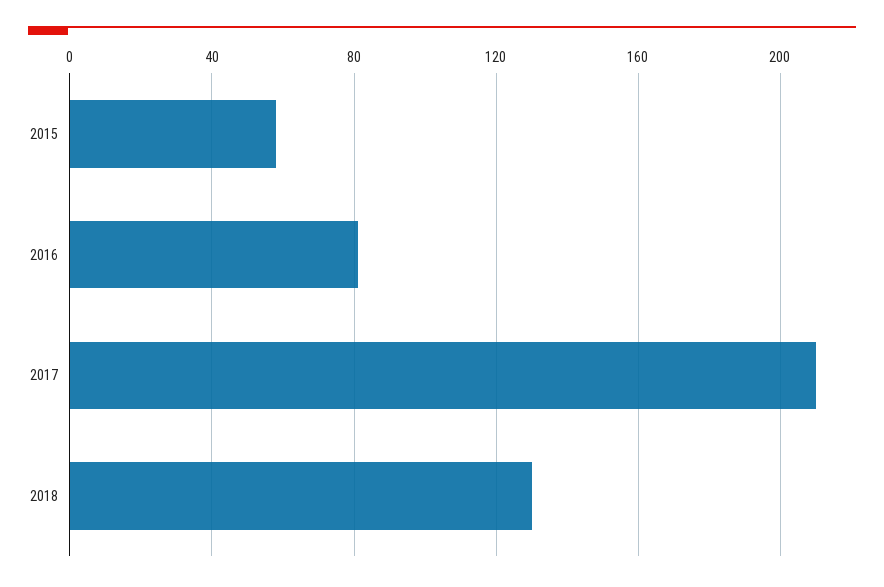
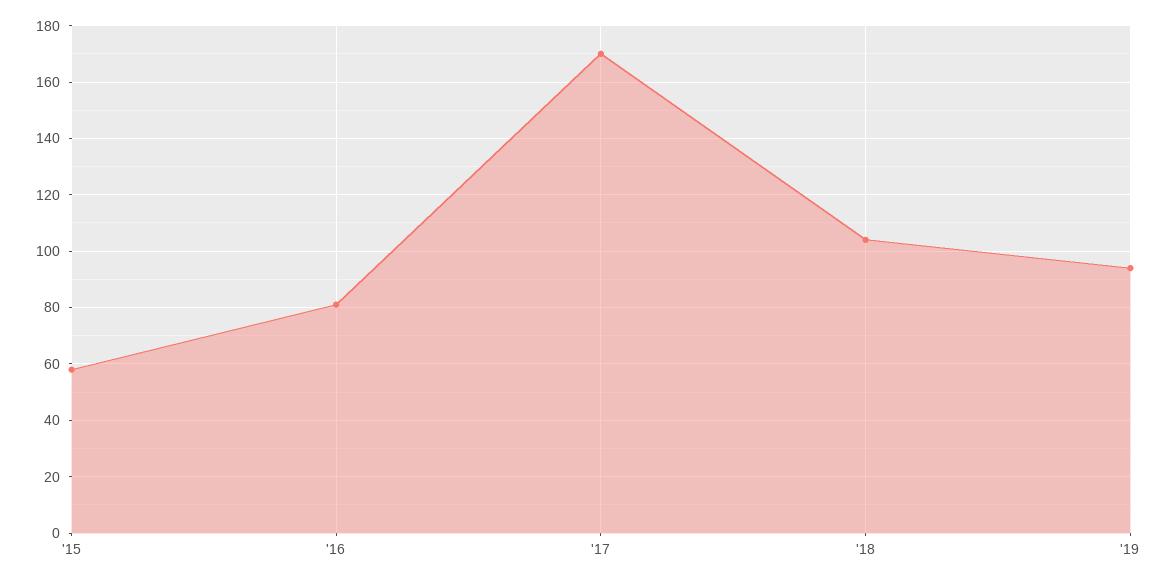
2017: 210 -> 170
2018: 130 -> 105
'19: none -> 95

